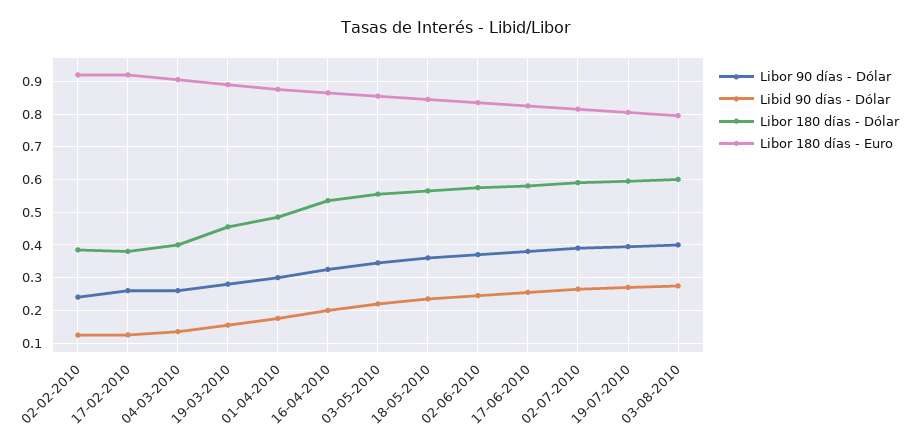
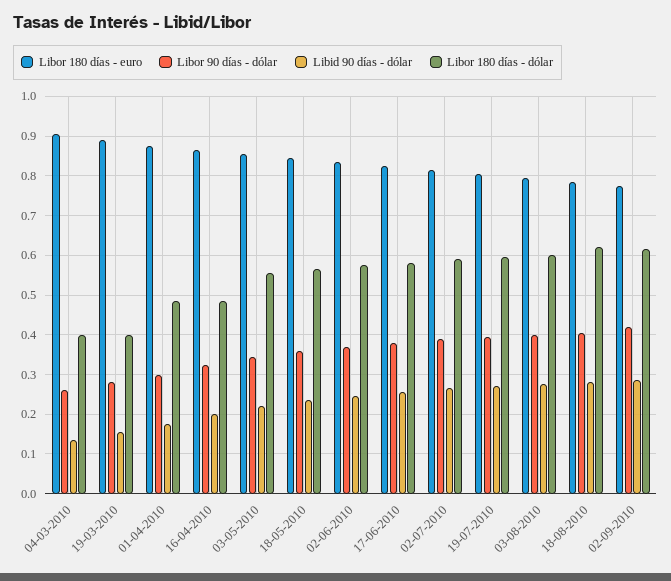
Libor 90 días - Dólar, 02-02-2010: 0.24 -> none
Libid 90 días - Dólar, 02-02-2010: 0.12 -> none
Libor 180 días - Dólar, 02-02-2010: 0.38 -> none
Libor 180 días - Euro, 02-02-2010: 0.92 -> none
Libor 90 días - Dólar, 17-02-2010: 0.26 -> none
Libid 90 días - Dólar, 17-02-2010: 0.12 -> none
Libor 180 días - Dólar, 17-02-2010: 0.38 -> none
Libor 180 días - Euro, 17-02-2010: 0.92 -> none
Libor 180 días - Dólar, 19-03-2010: 0.46 -> 0.4
Libor 180 días - Dólar, 16-04-2010: 0.54 -> 0.48
Libor 180 días - Euro, 18-08-2010: none -> 0.78
Libor 90 días - Dólar, 18-08-2010: none -> 0.4
Libid 90 días - Dólar, 18-08-2010: none -> 0.28
Libor 180 días - Dólar, 18-08-2010: none -> 0.62
Libor 180 días - Euro, 02-09-2010: none -> 0.78
Libor 90 días - Dólar, 02-09-2010: none -> 0.42
Libid 90 días - Dólar, 02-09-2010: none -> 0.28
Libor 180 días - Dólar, 02-09-2010: none -> 0.62

